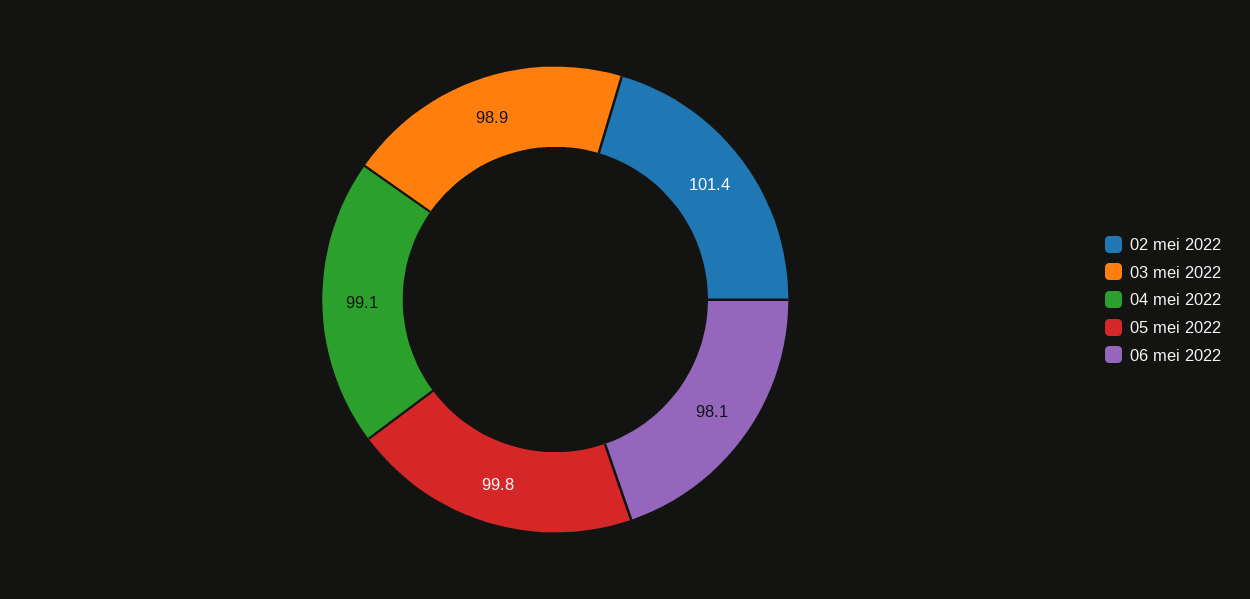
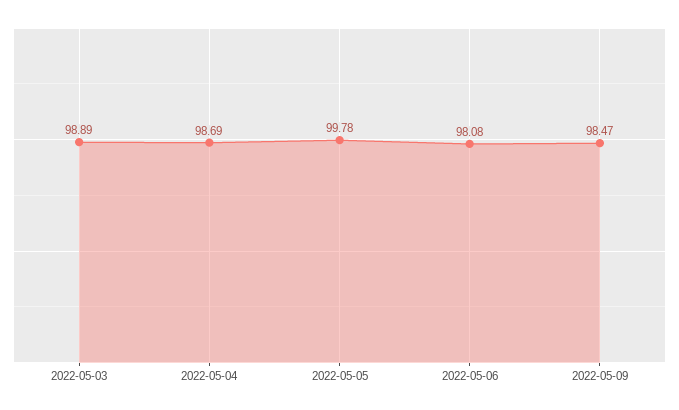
02 mei 2022: 101.4 -> none
04 mei 2022: 99.1 -> 98.69
2022-05-09: none -> 98.47

